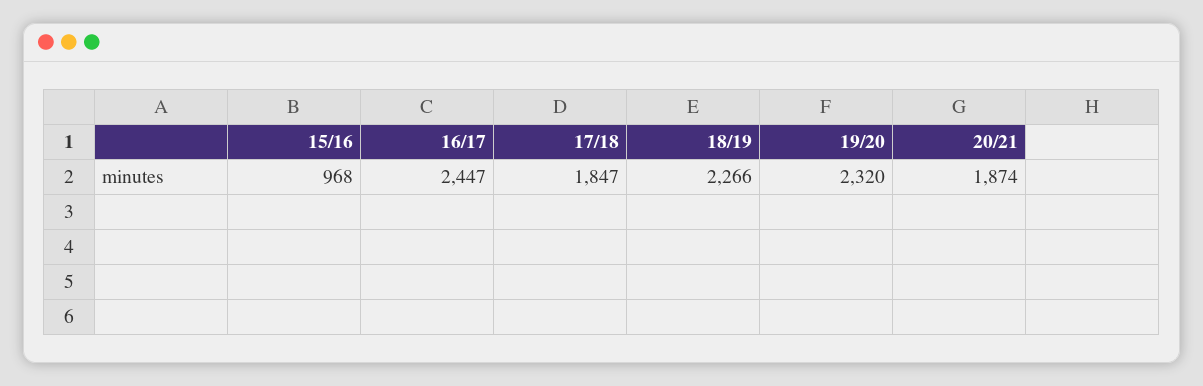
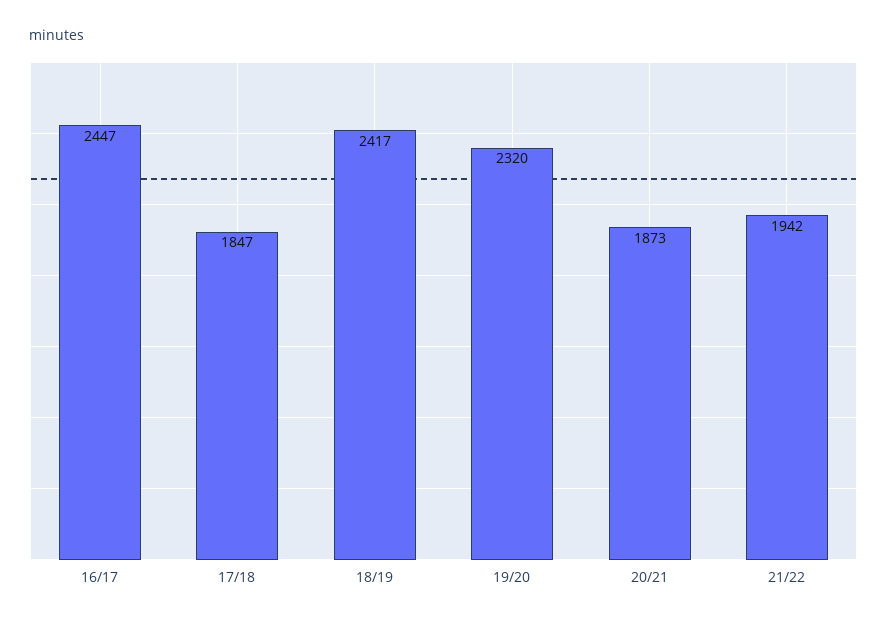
15/16: 968 -> none
18/19: 2266 -> 2417
20/21: 1874 -> 1873
21/22: none -> 1942

